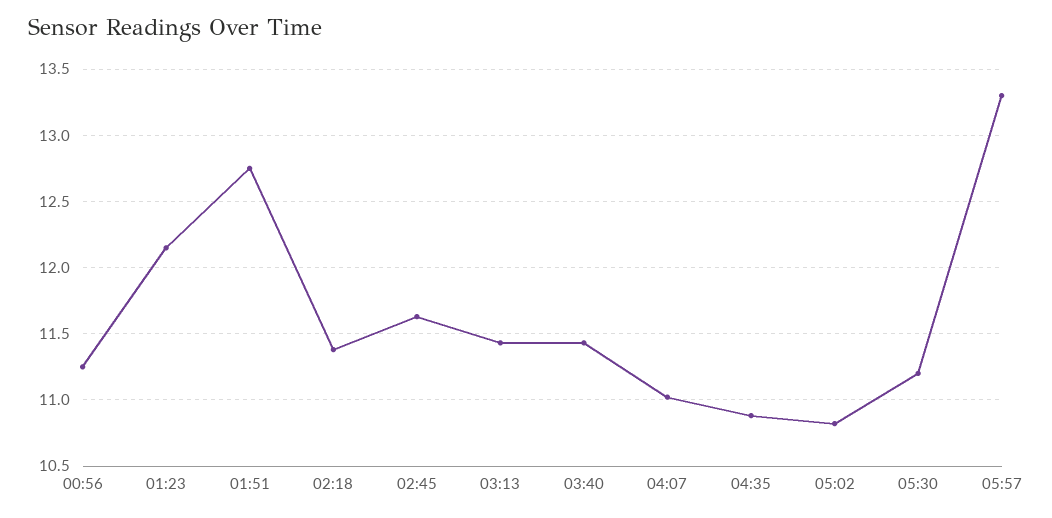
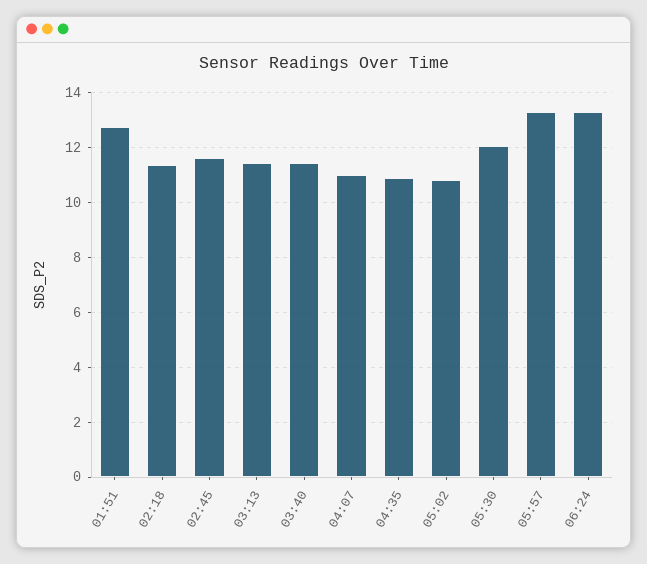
00:56: 11.25 -> none
01:23: 12.15 -> none
05:30: 11.2 -> 12
06:24: none -> 13.25

